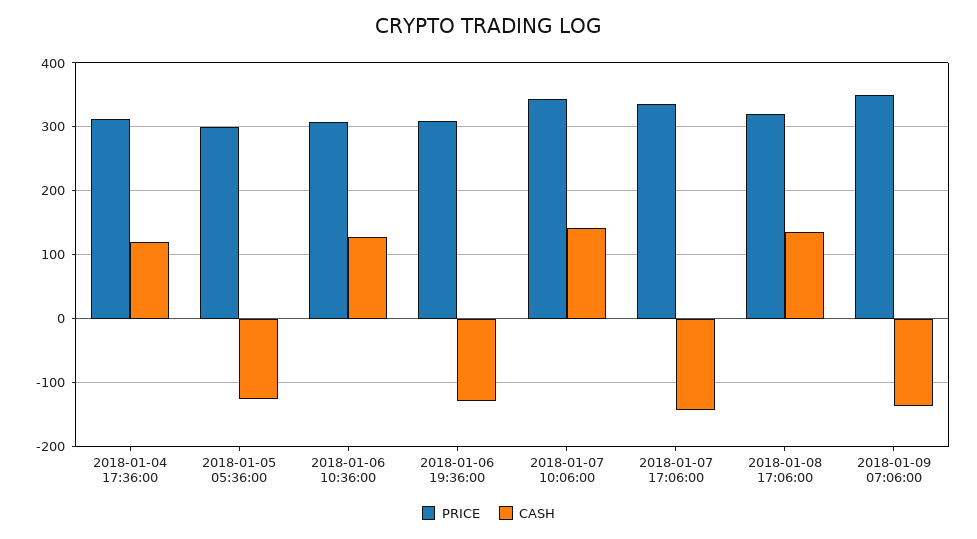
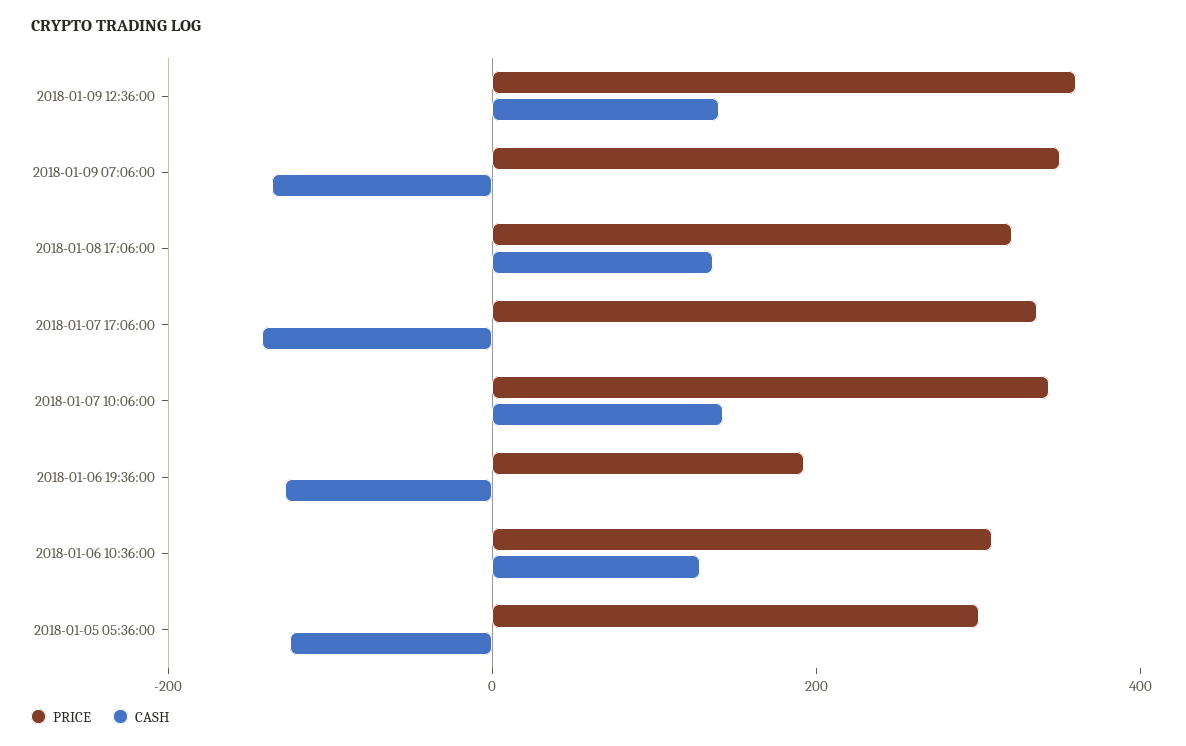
PRICE, 2018-01-04 17:36:00: 310 -> none
CASH, 2018-01-04 17:36:00: 120 -> none
PRICE, 2018-01-06 19:36:00: 310 -> 200
PRICE, 2018-01-09 12:36:00: none -> 350
CASH, 2018-01-09 12:36:00: none -> 150

